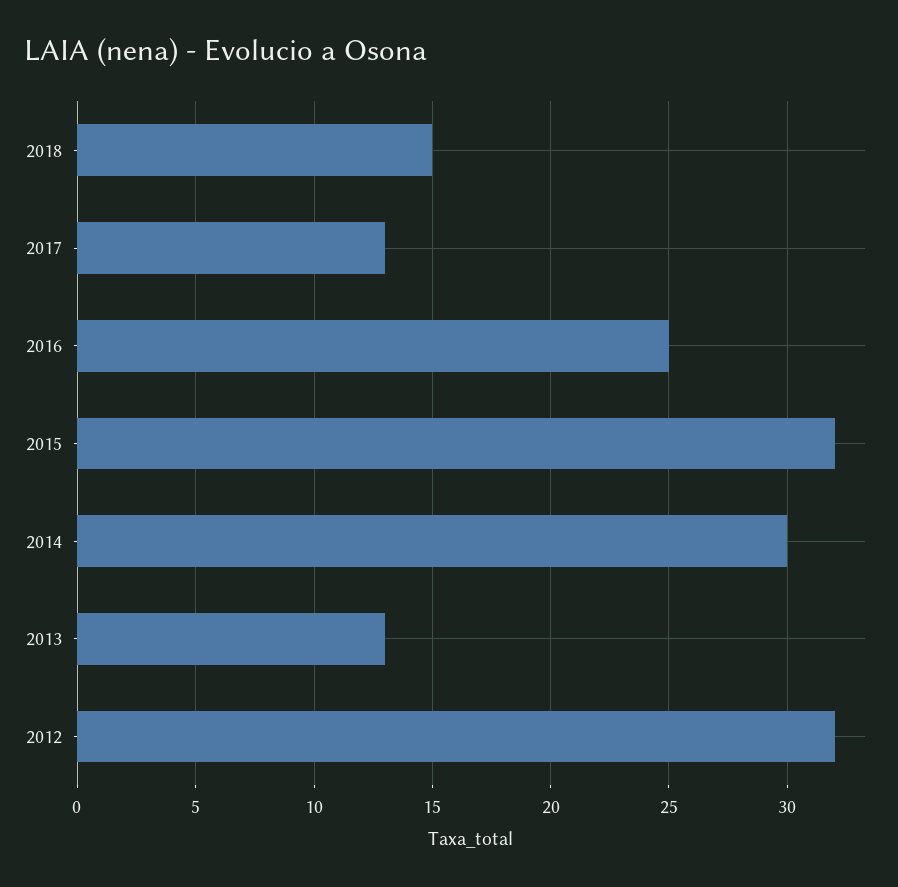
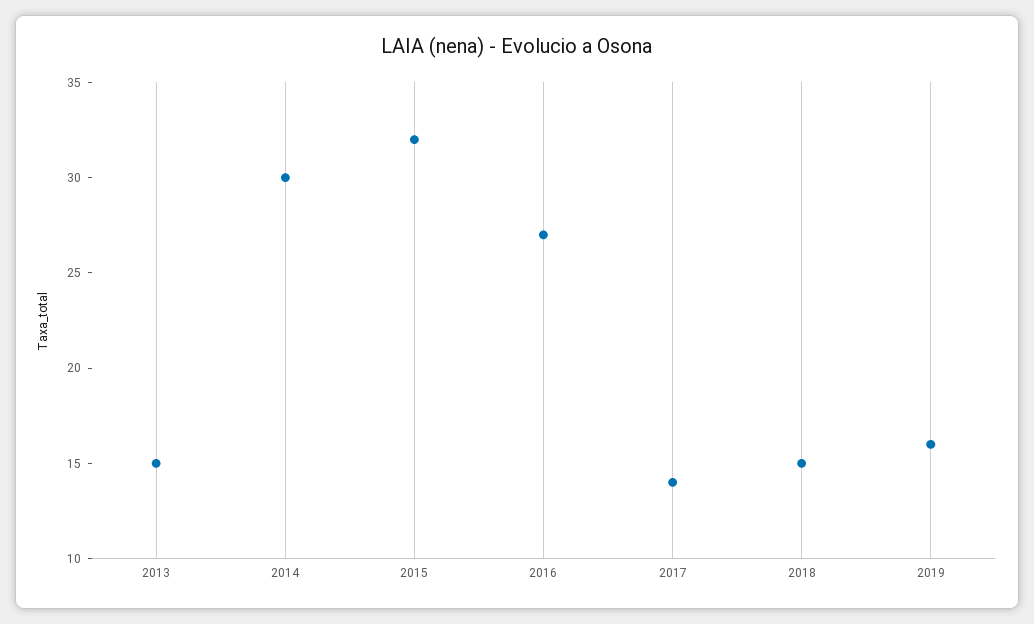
2017: 13 -> 14
2016: 25 -> 27
2013: 13 -> 15
2012: 32 -> none
2019: none -> 16

